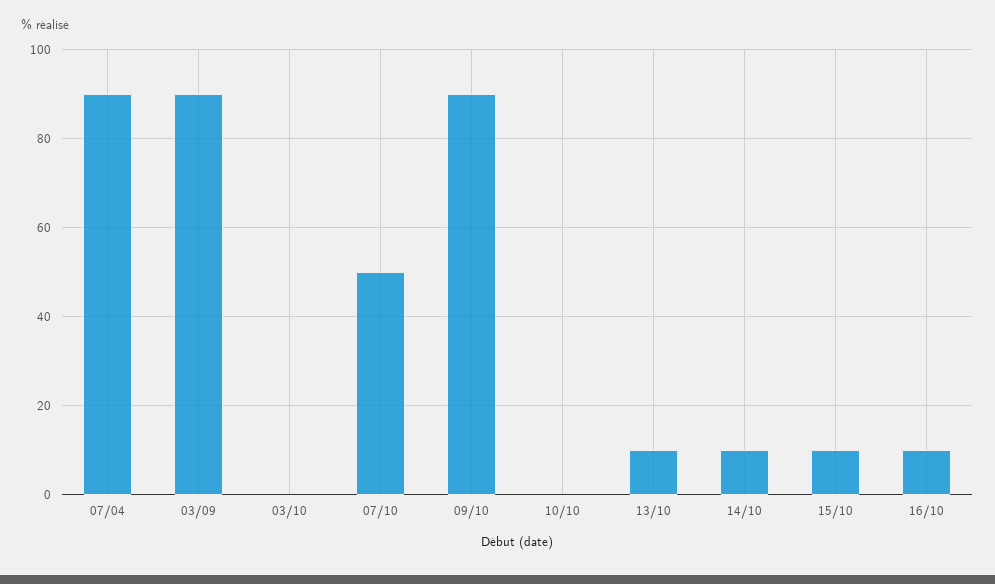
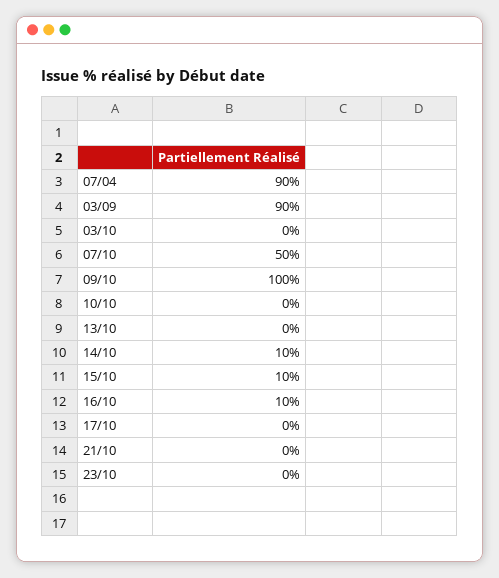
09/10: 90 -> 100
13/10: 10 -> 0
17/10: none -> 0
21/10: none -> 0
23/10: none -> 0

